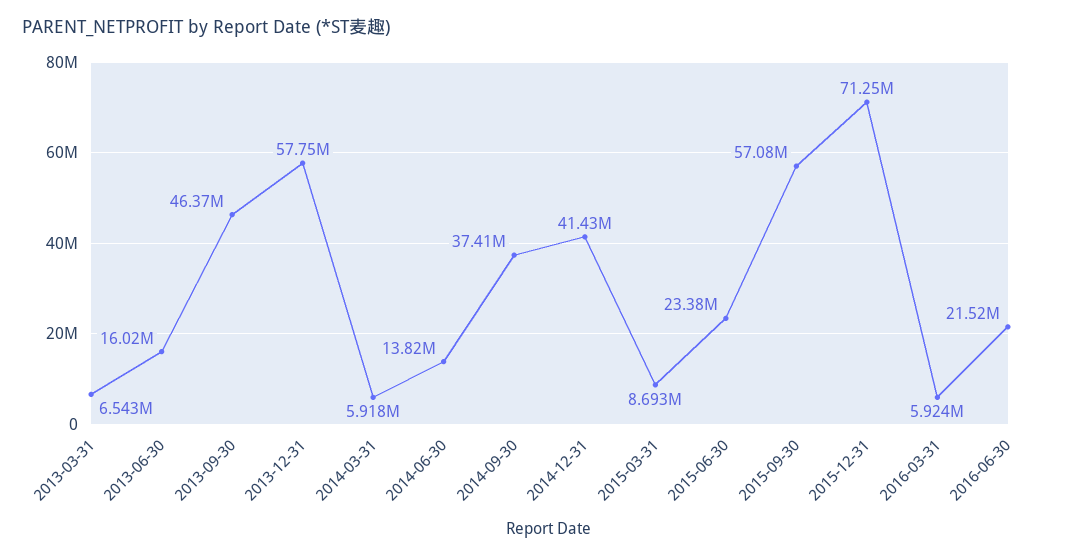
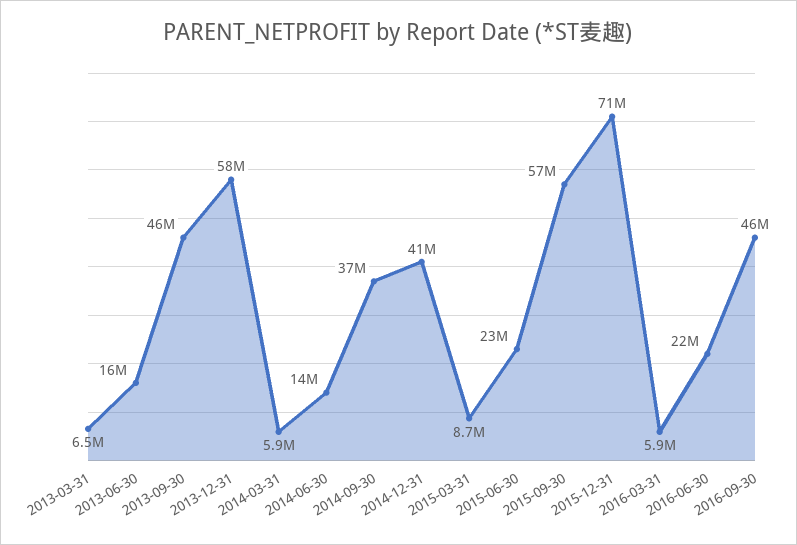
2016-09-30: none -> 46000000

